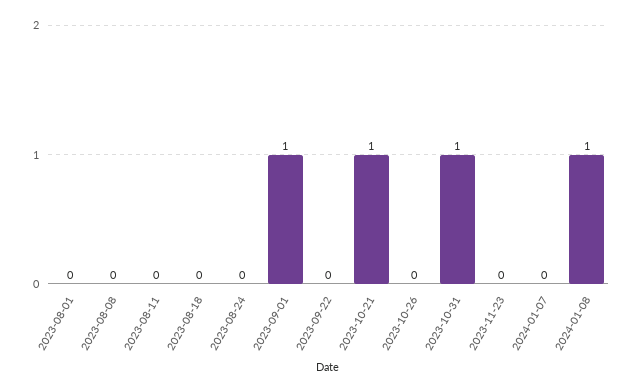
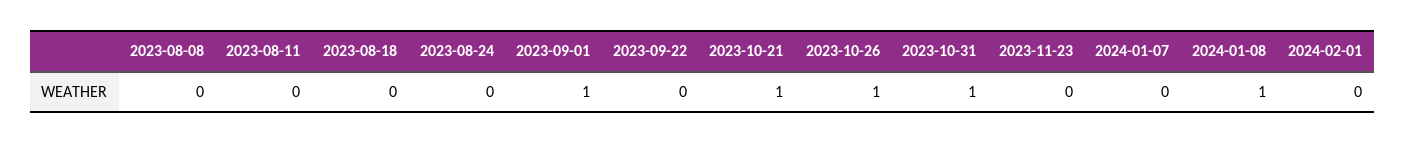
2023-08-01: 0 -> none
2023-10-26: 0 -> 1
2024-02-01: none -> 0

